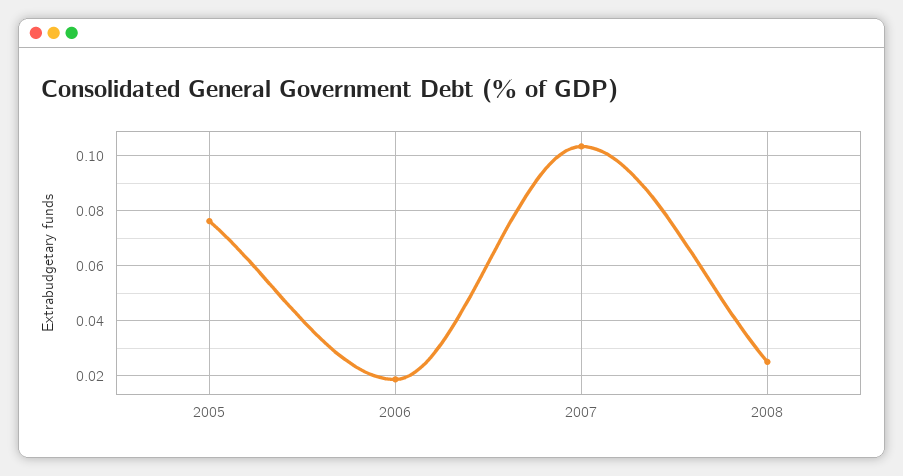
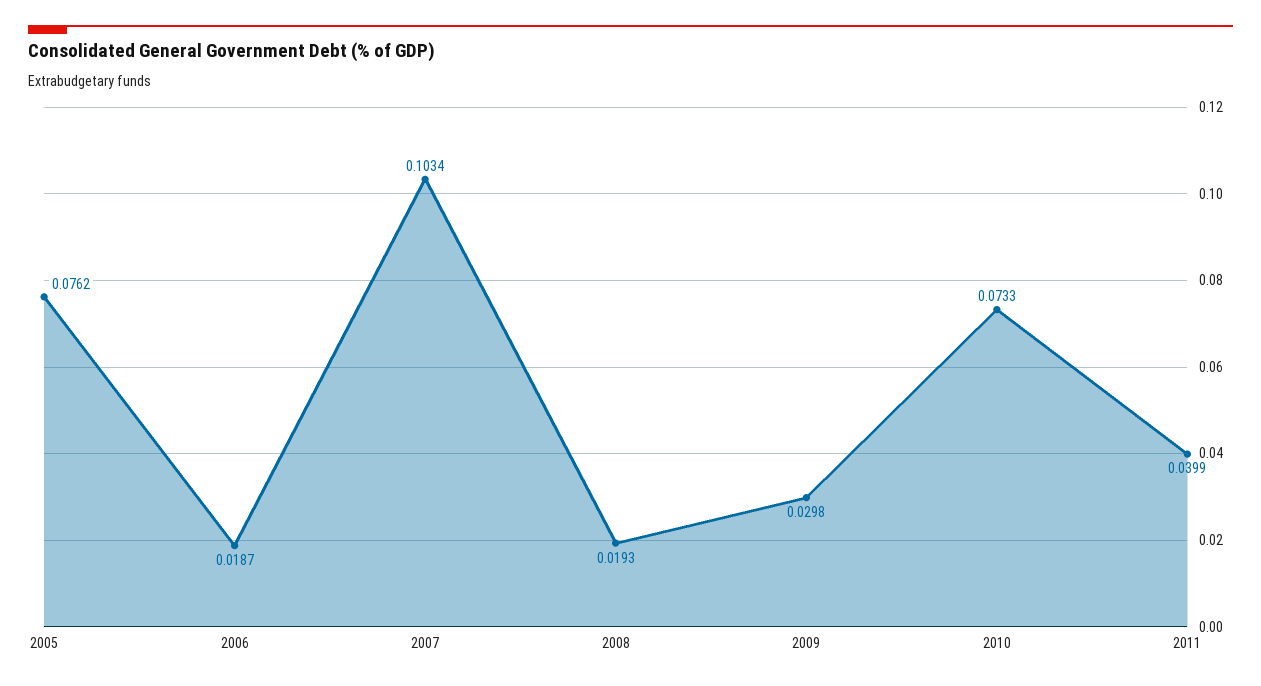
2008: 0.025 -> 0.0193
2009: none -> 0.0298
2010: none -> 0.0733
2011: none -> 0.0399

